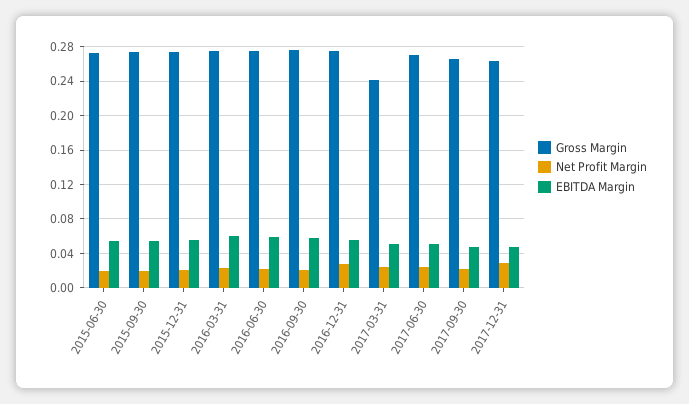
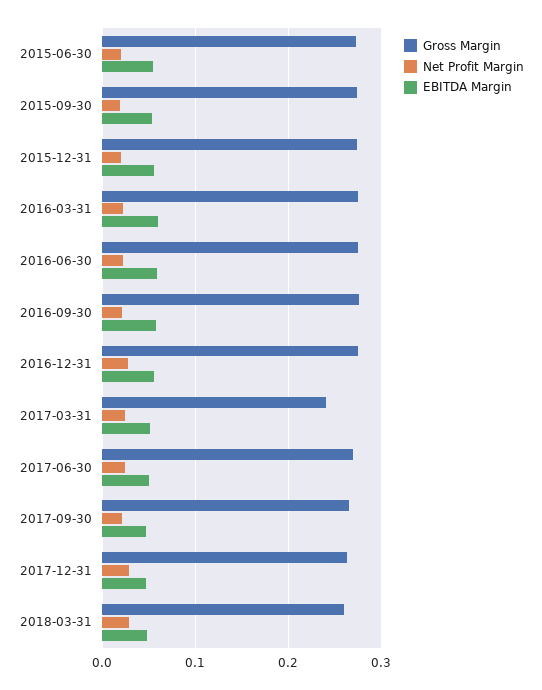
Gross Margin, 2018-03-31: none -> 0.26
Net Profit Margin, 2018-03-31: none -> 0.03
EBITDA Margin, 2018-03-31: none -> 0.05

